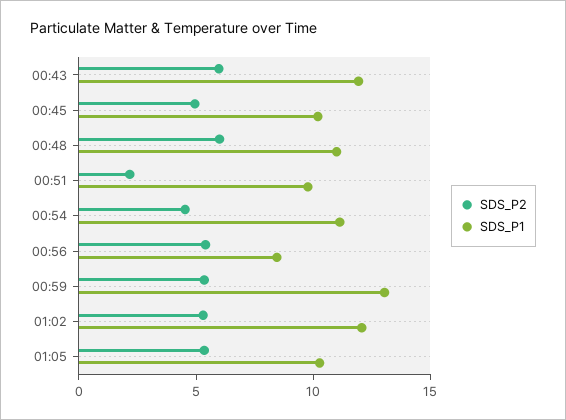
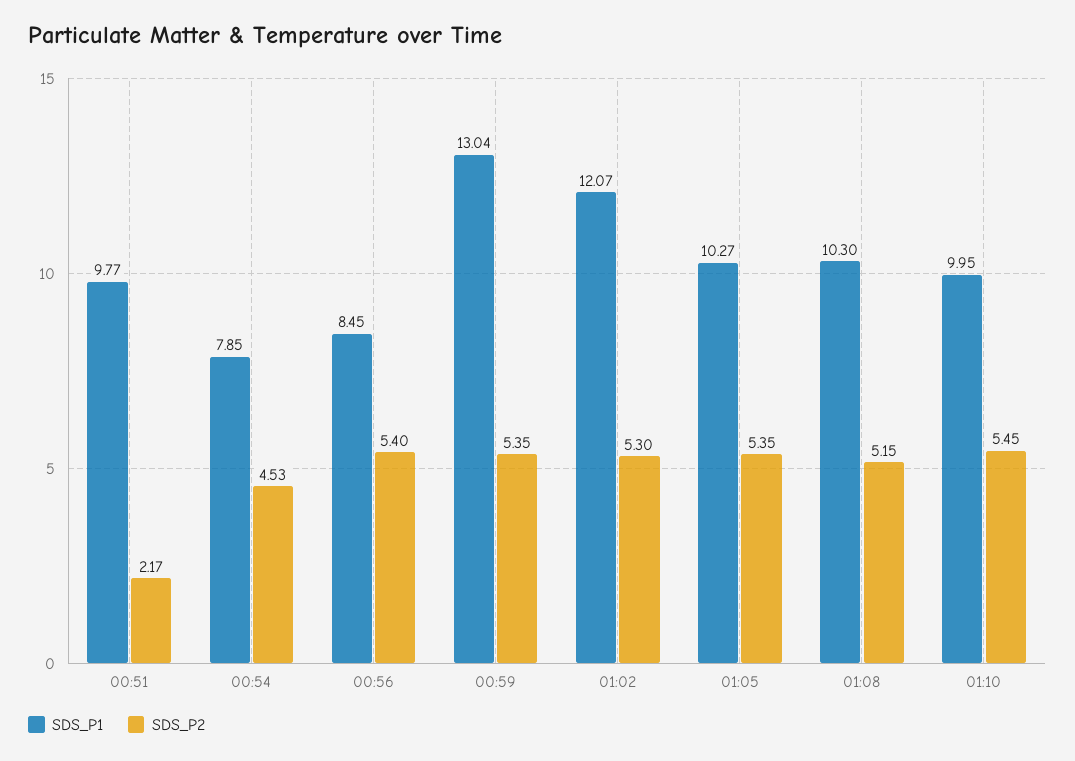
SDS_P2, 00:43: 6 -> none
SDS_P1, 00:43: 12 -> none
SDS_P2, 00:45: 5 -> none
SDS_P1, 00:45: 10 -> none
SDS_P2, 00:48: 6 -> none
SDS_P1, 00:48: 11 -> none
SDS_P1, 00:54: 11 -> 7.85
SDS_P1, 01:08: none -> 10.3
SDS_P2, 01:08: none -> 5.15
SDS_P1, 01:10: none -> 9.95
SDS_P2, 01:10: none -> 5.45

